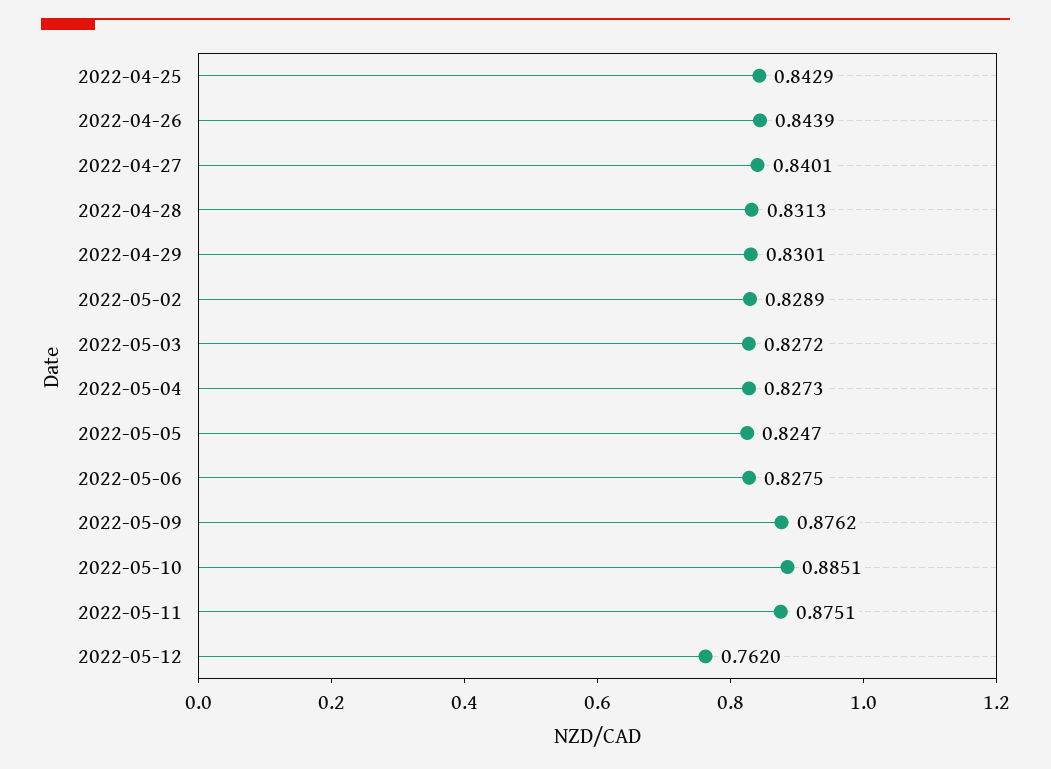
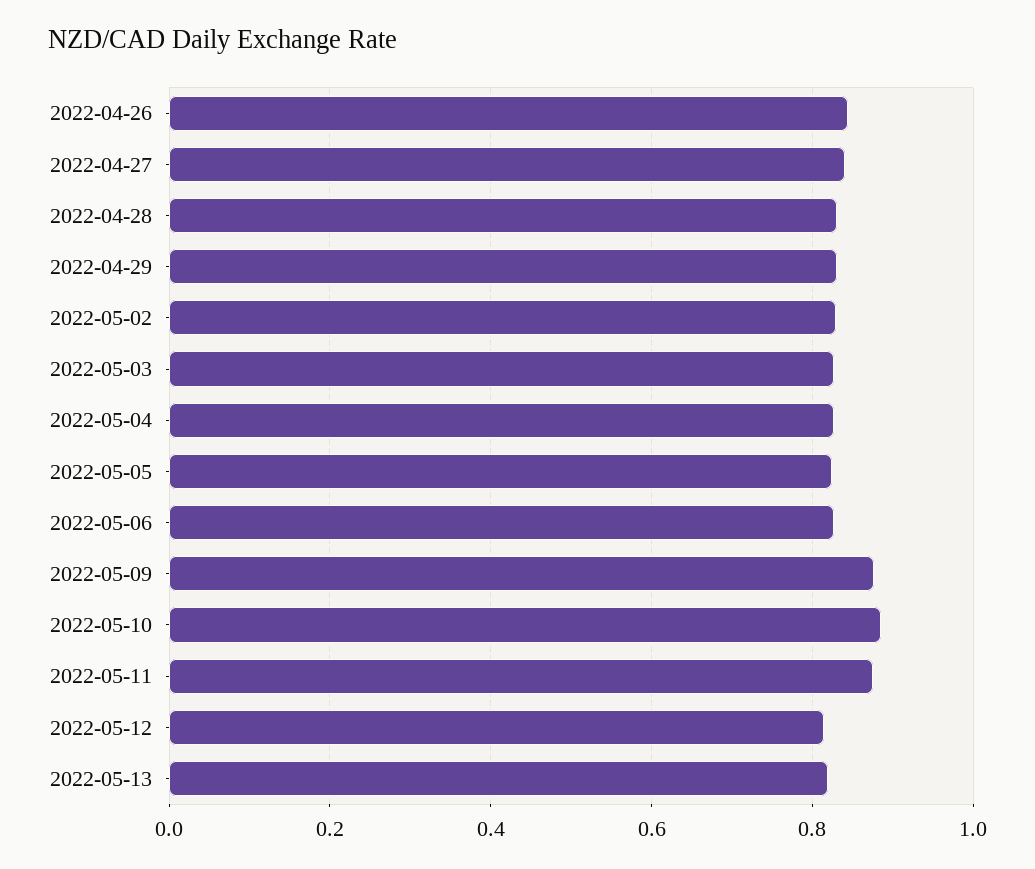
2022-04-25: 0.8429 -> none
2022-05-12: 0.762 -> 0.82
2022-05-13: none -> 0.82

